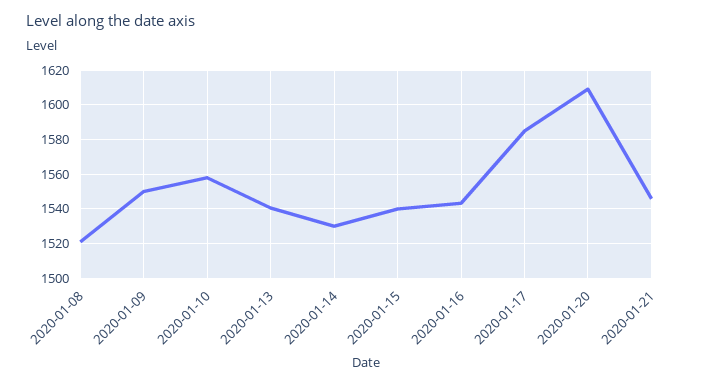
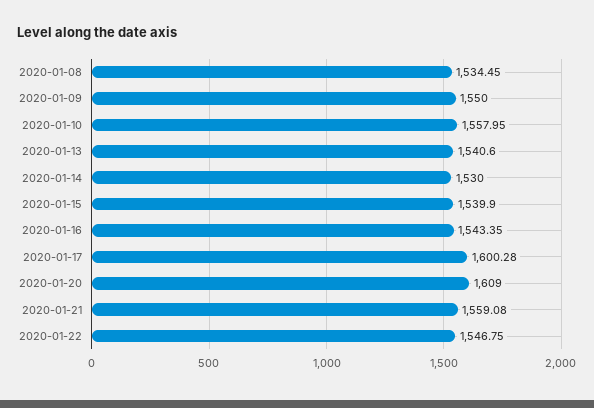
2020-01-08: 1520 -> 1534.45
2020-01-17: 1585 -> 1600.28
2020-01-21: 1545 -> 1559.08
2020-01-22: none -> 1546.75

